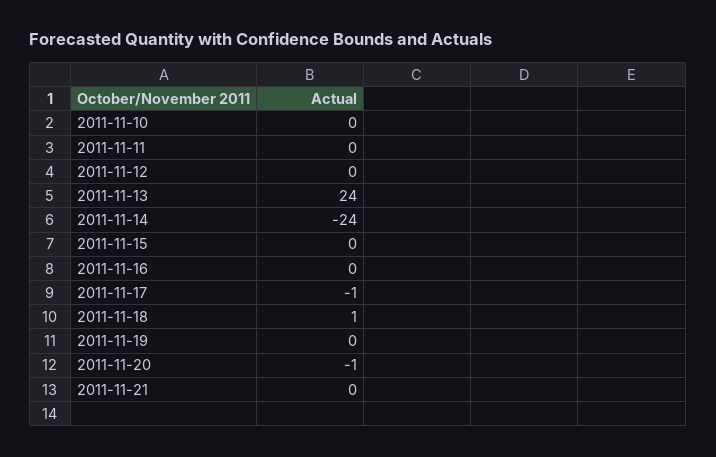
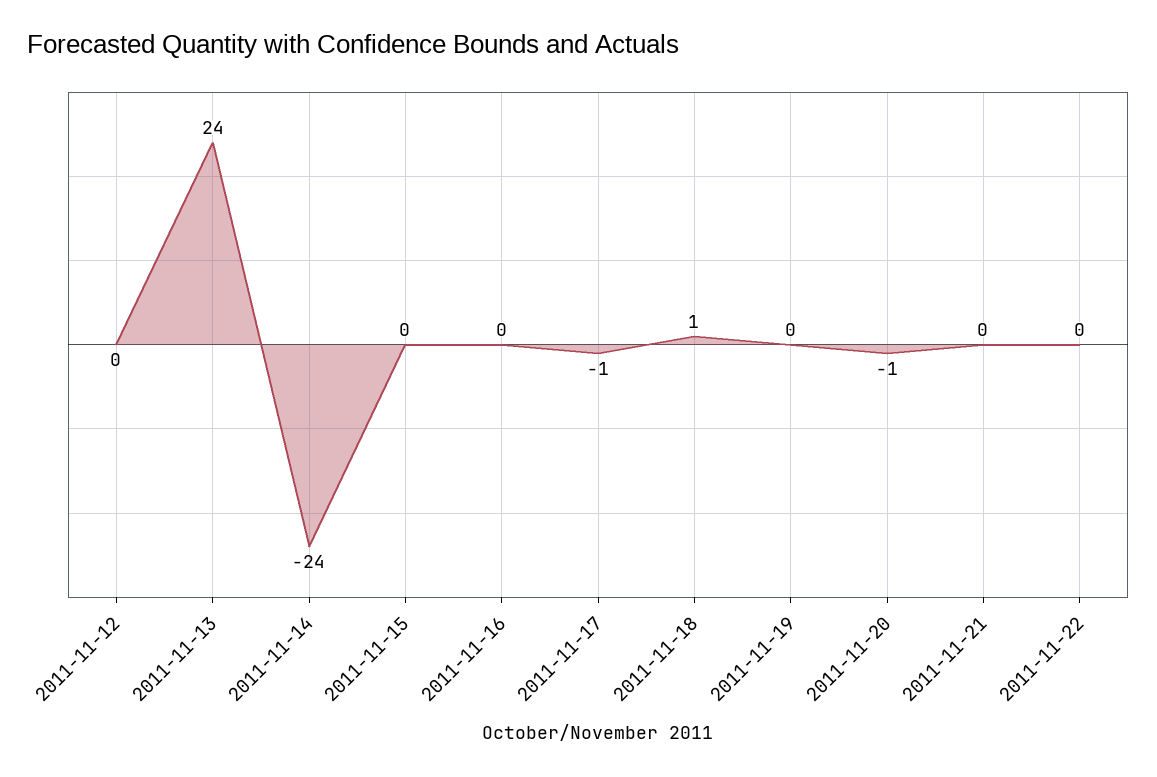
2011-11-10: 0 -> none
2011-11-11: 0 -> none
2011-11-22: none -> 0

